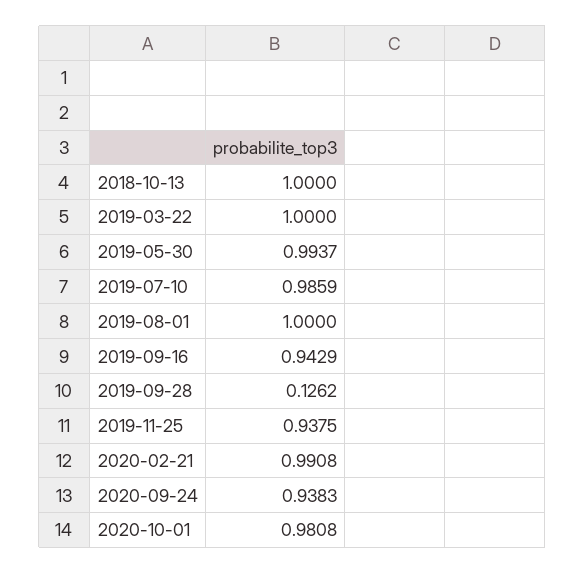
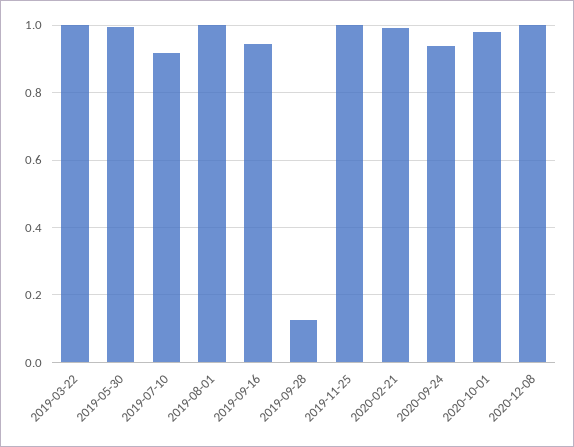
2018-10-13: 1 -> none
2019-07-10: 0.9859 -> 0.92
2019-11-25: 0.9375 -> 1
2020-12-08: none -> 1

